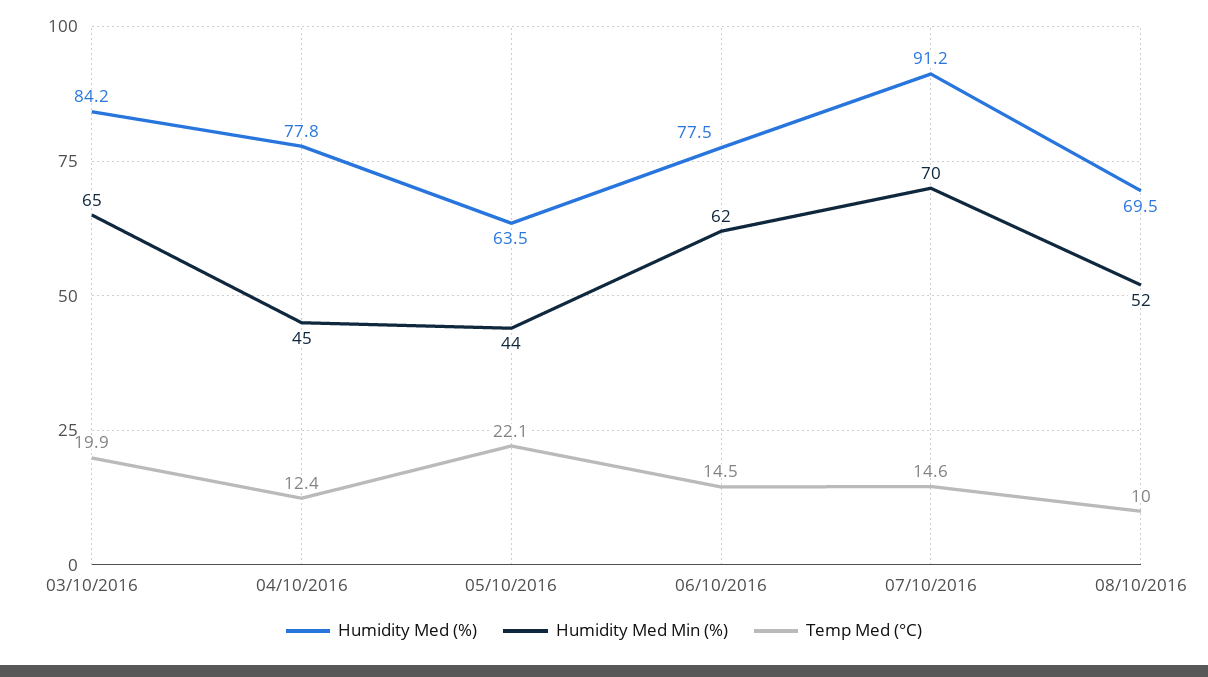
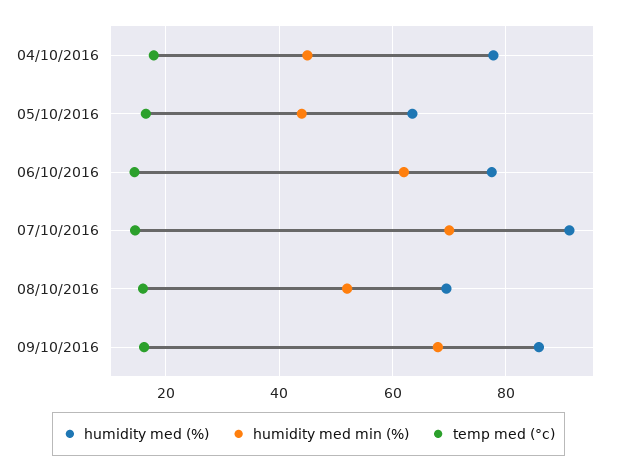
Humidity Med (%), 03/10/2016: 84.2 -> none
Humidity Med Min (%), 03/10/2016: 65 -> none
Temp Med (°C), 03/10/2016: 19.9 -> none
Temp Med (°C), 04/10/2016: 12.4 -> 18
Temp Med (°C), 05/10/2016: 22.1 -> 16
Temp Med (°C), 08/10/2016: 10 -> 16
Humidity Med (%), 09/10/2016: none -> 86
Humidity Med Min (%), 09/10/2016: none -> 68
Temp Med (°C), 09/10/2016: none -> 16

